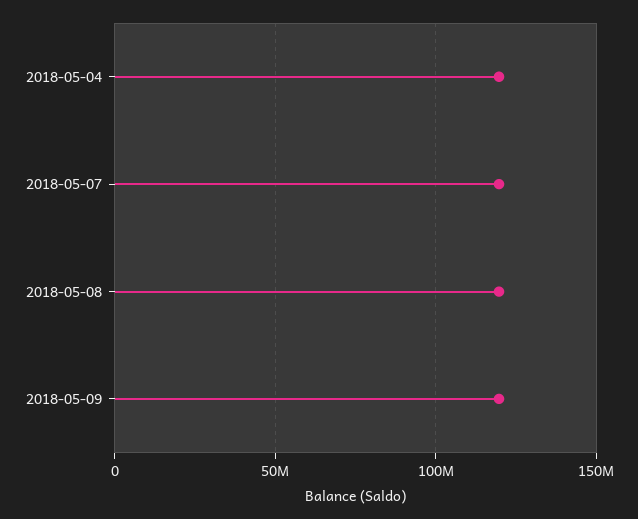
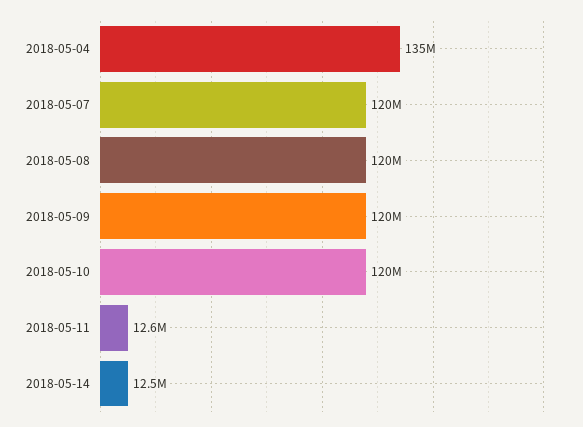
2018-05-04: 120000000 -> 135000000
2018-05-10: none -> 120000000
2018-05-11: none -> 12600000
2018-05-14: none -> 12500000

